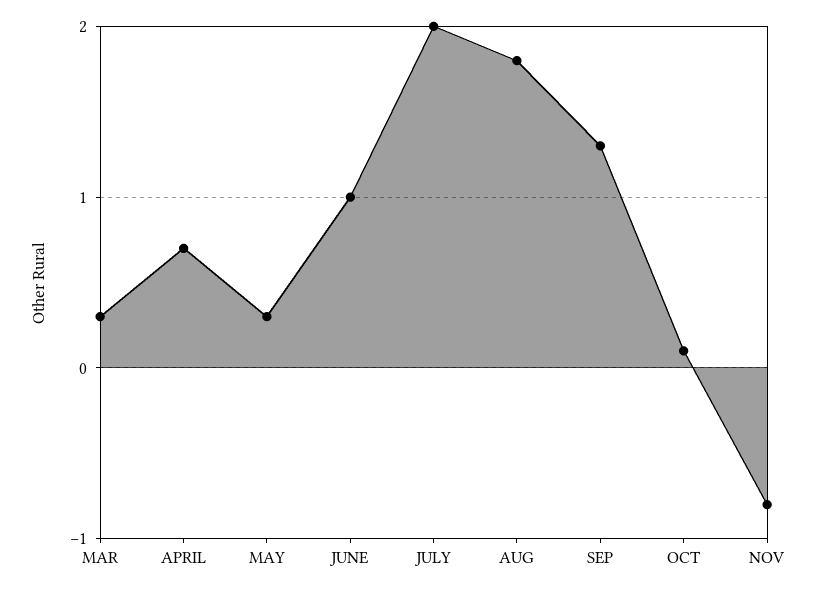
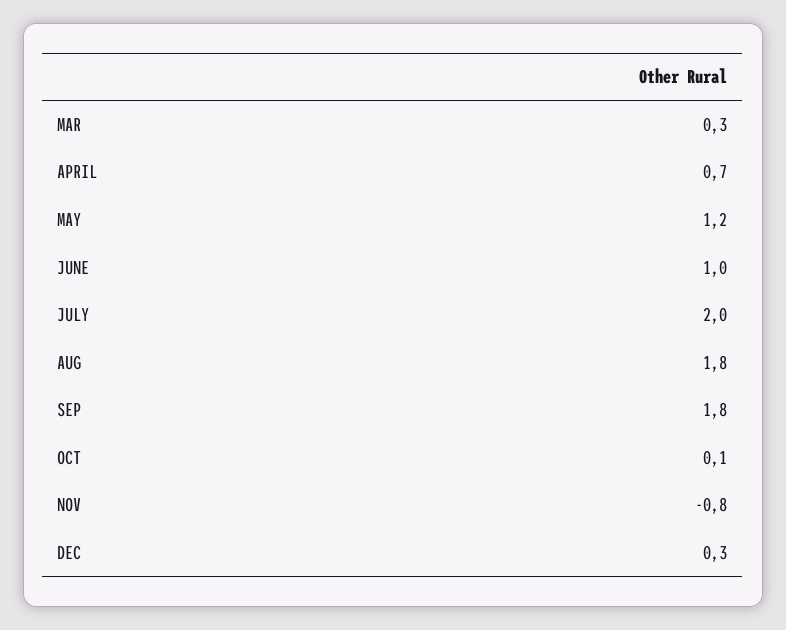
MAY: 0.3 -> 1.2
SEP: 1.3 -> 1.8
DEC: none -> 0.3

